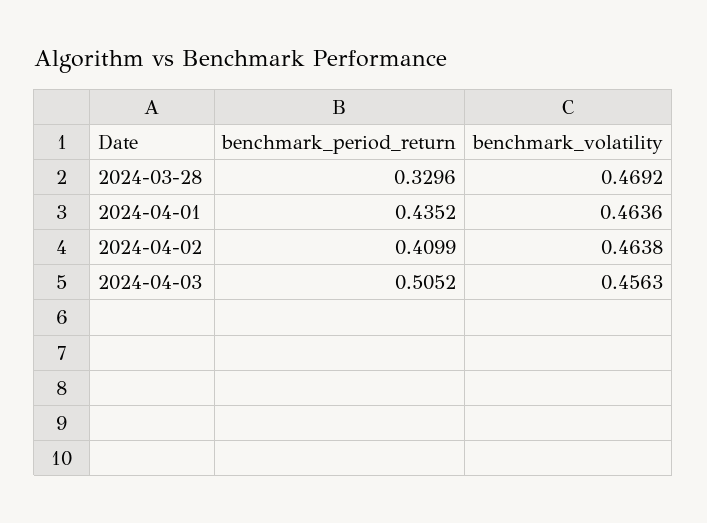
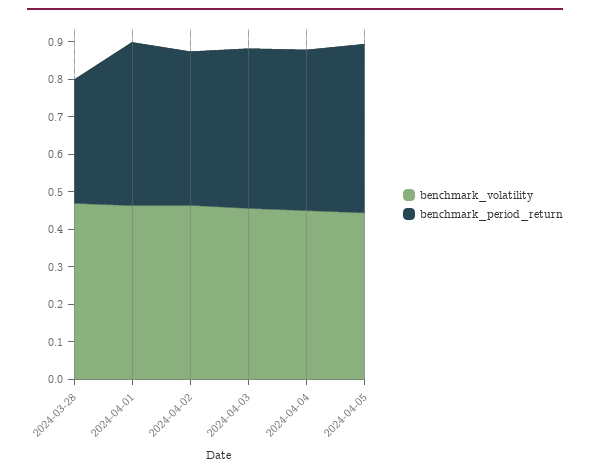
benchmark_period_return, 2024-04-03: 0.5052 -> 0.425
benchmark_volatility, 2024-04-04: none -> 0.45
benchmark_period_return, 2024-04-04: none -> 0.425
benchmark_volatility, 2024-04-05: none -> 0.45
benchmark_period_return, 2024-04-05: none -> 0.45

